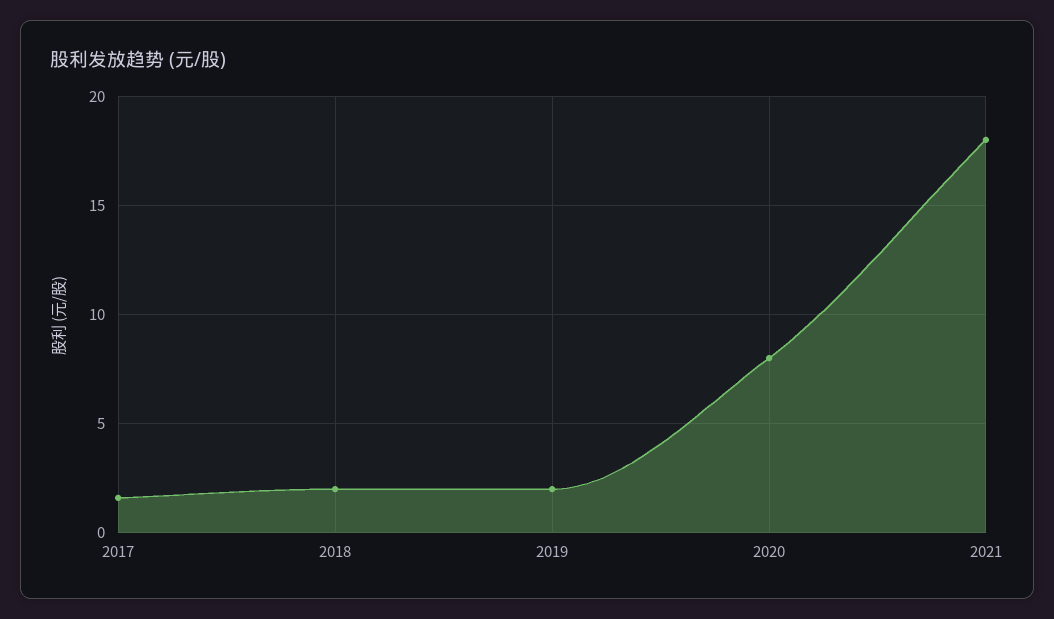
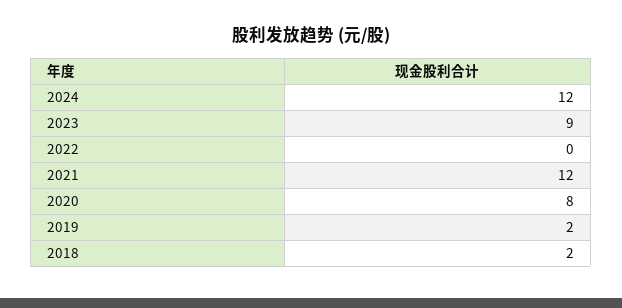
2017: 1.5 -> none
2021: 18 -> 12
2024: none -> 12
2023: none -> 9
2022: none -> 0

